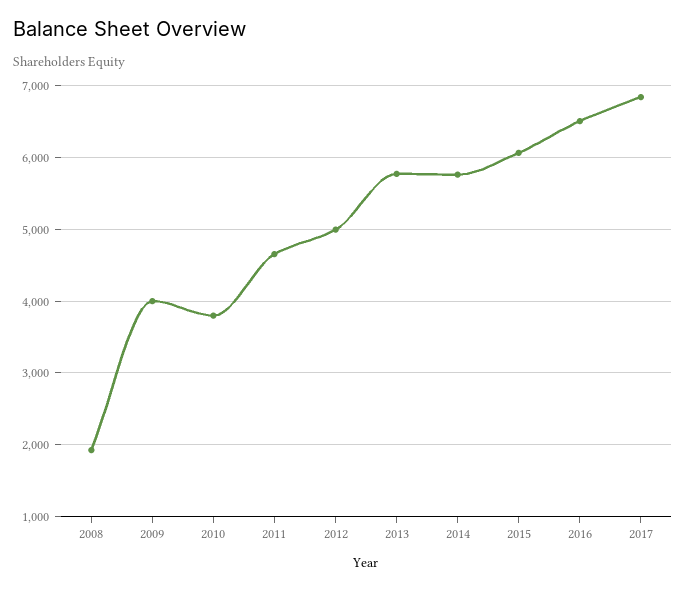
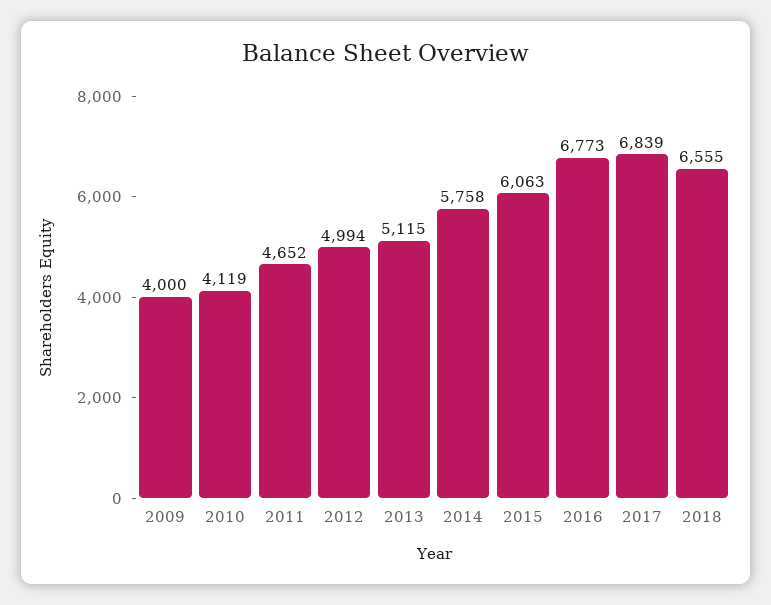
2008: 1900 -> none
2010: 3800 -> 4119
2013: 5800 -> 5115
2016: 6500 -> 6773
2018: none -> 6555

